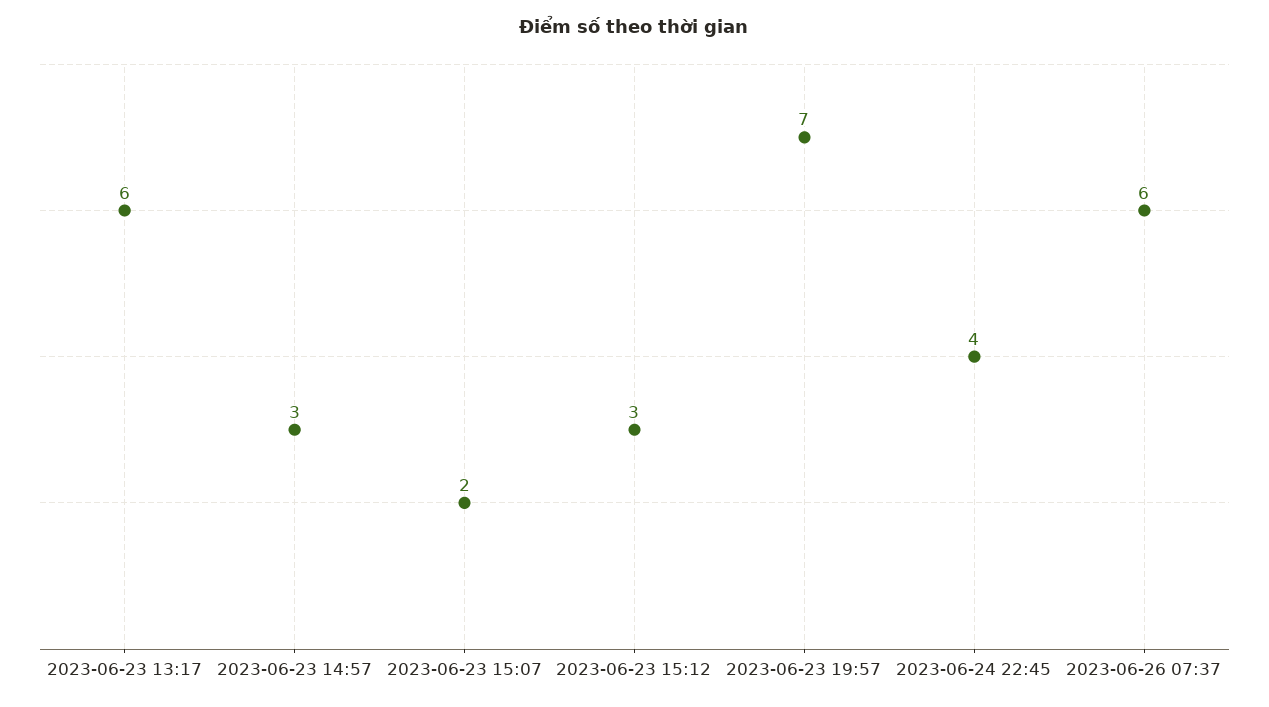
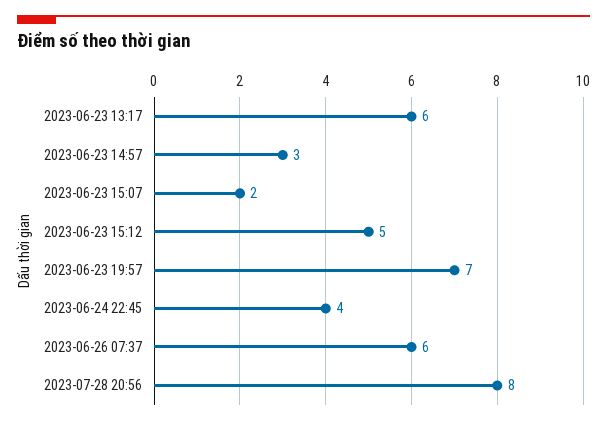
2023-06-23 15:12: 3 -> 5
2023-07-28 20:56: none -> 8

